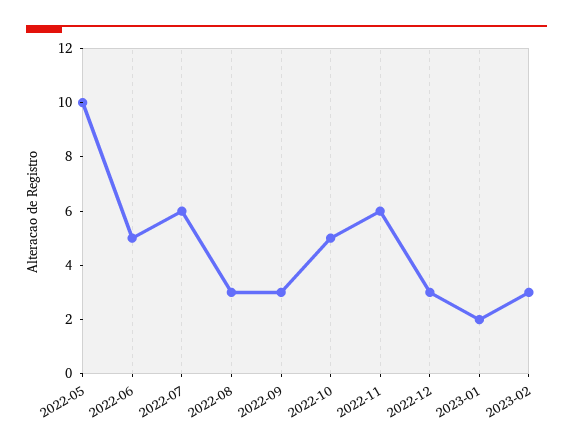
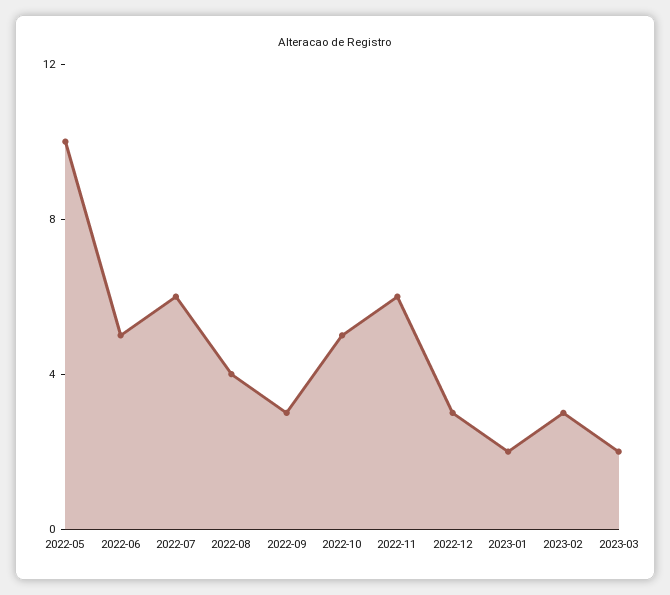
2022-08: 3 -> 4
2023-03: none -> 2

